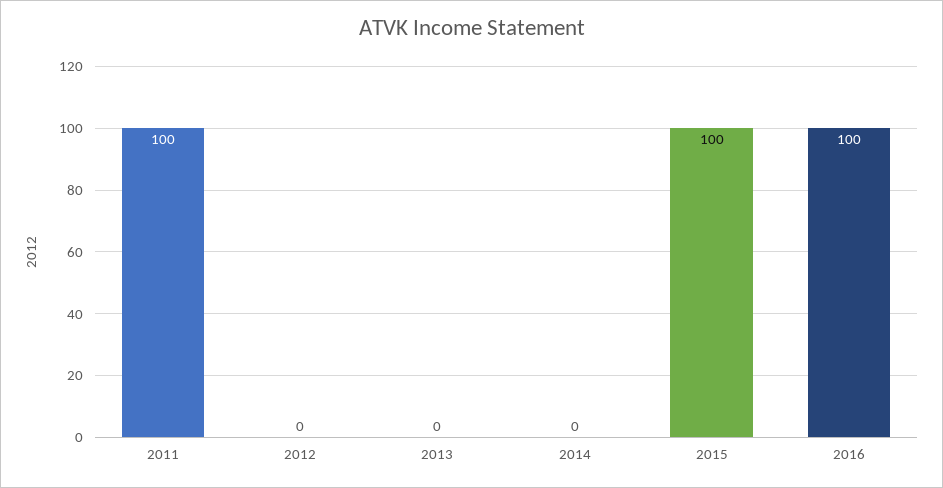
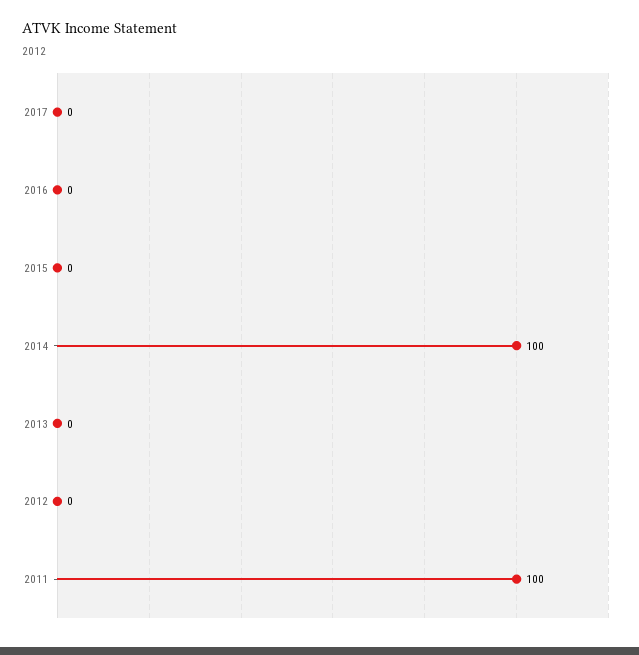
2014: 0 -> 100
2015: 100 -> 0
2016: 100 -> 0
2017: none -> 0

